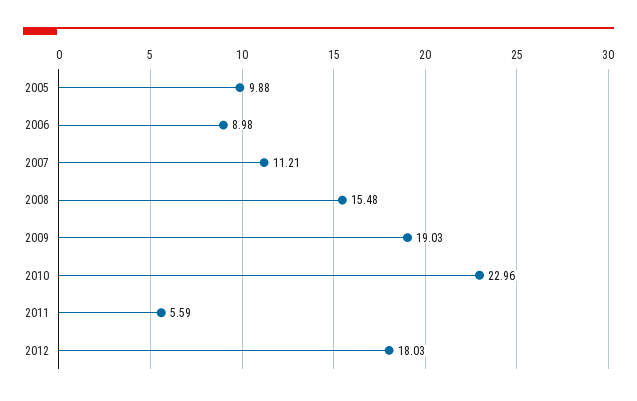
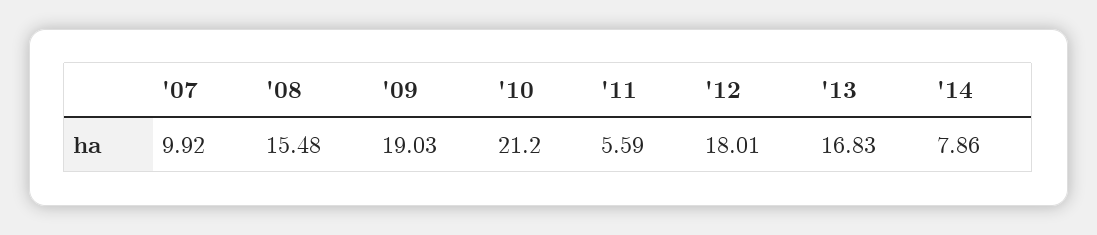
2005: 9.88 -> none
2006: 8.98 -> none
2007: 11.21 -> 9.92
2010: 22.96 -> 21.2
2012: 18.03 -> 18.01
'13: none -> 16.83
'14: none -> 7.86

